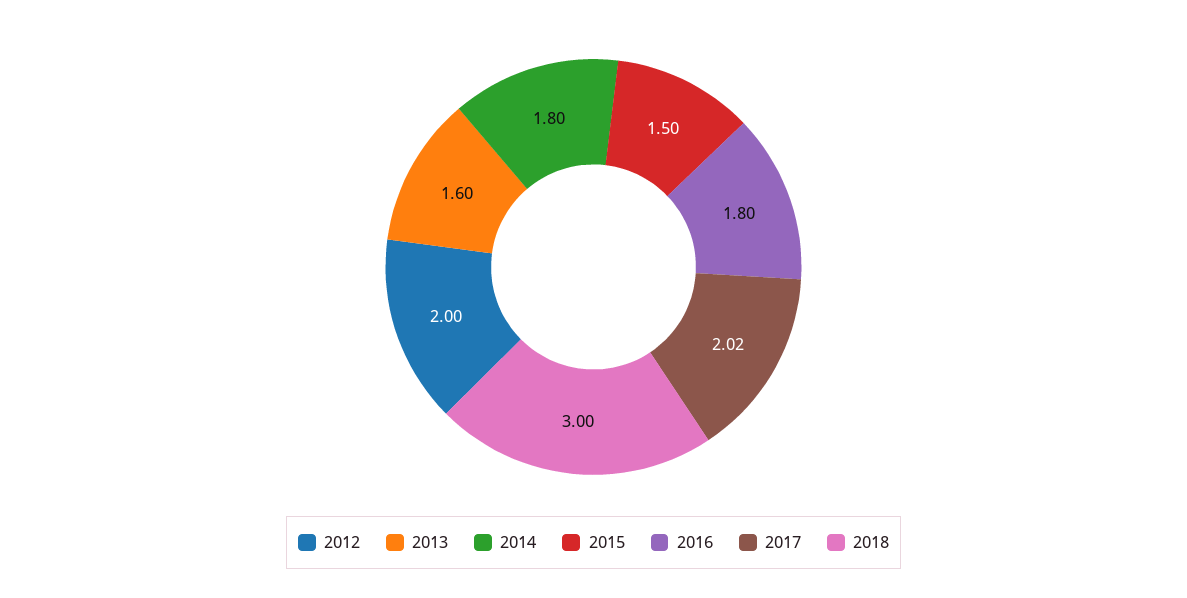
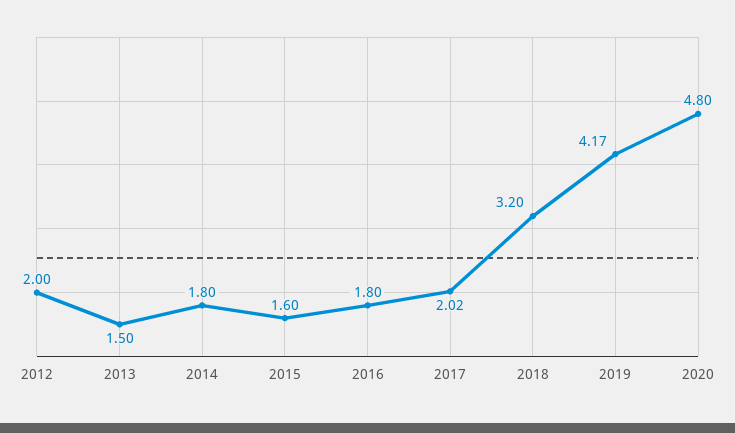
2013: 1.6 -> 1.5
2015: 1.5 -> 1.6
2018: 3 -> 3.2
2019: none -> 4.17
2020: none -> 4.8

